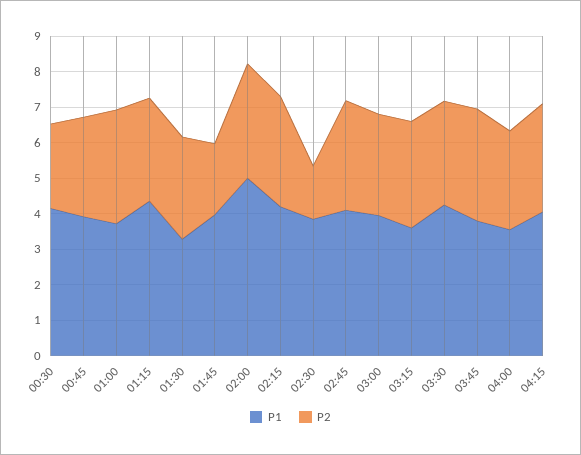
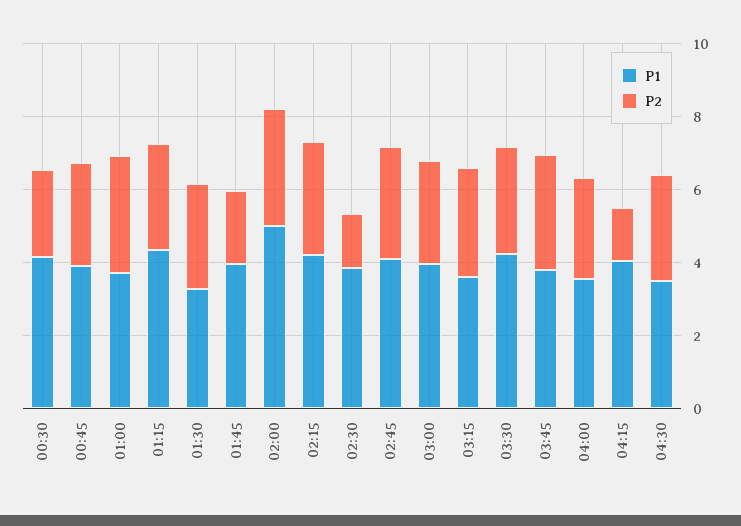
P2, 04:15: 3 -> 1.5
P1, 04:30: none -> 3.5
P2, 04:30: none -> 3

